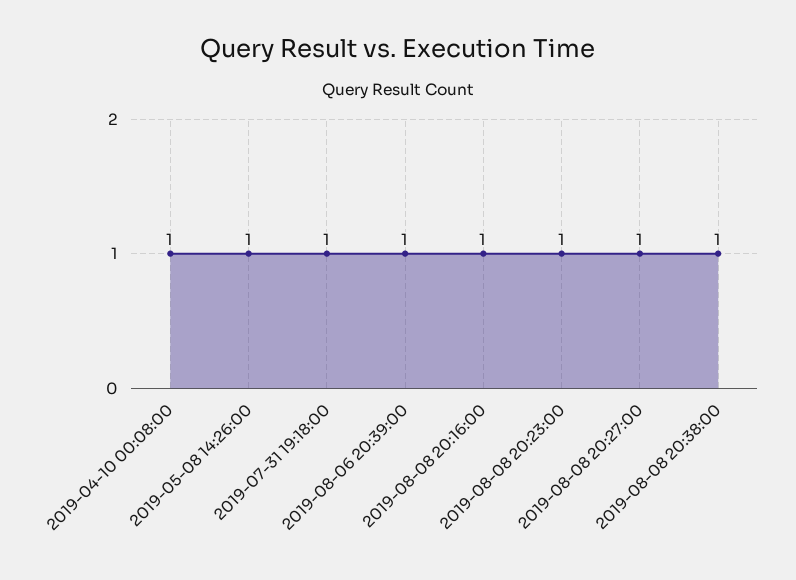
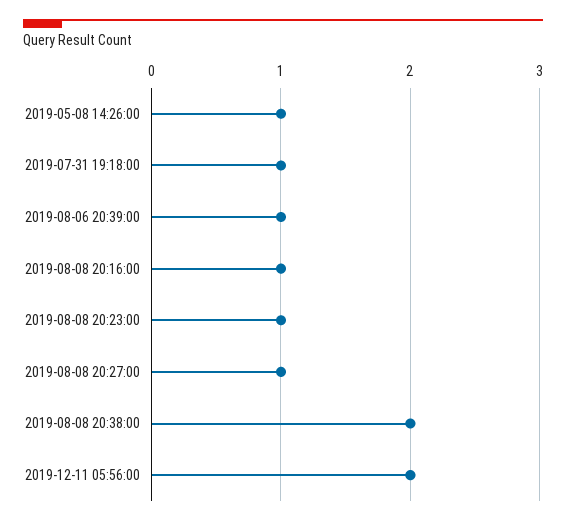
2019-04-10 00:08:00: 1 -> none
2019-08-08 20:38:00: 1 -> 2
2019-12-11 05:56:00: none -> 2

